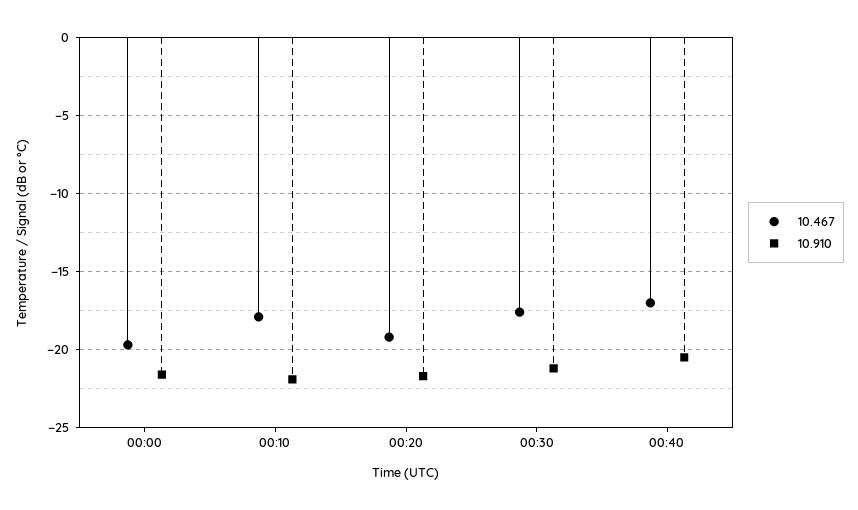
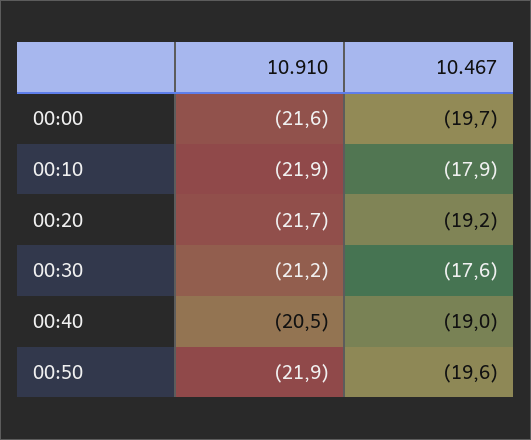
10.467, 00:40: -17 -> -19
10.910, 00:50: none -> -21.9
10.467, 00:50: none -> -19.6

